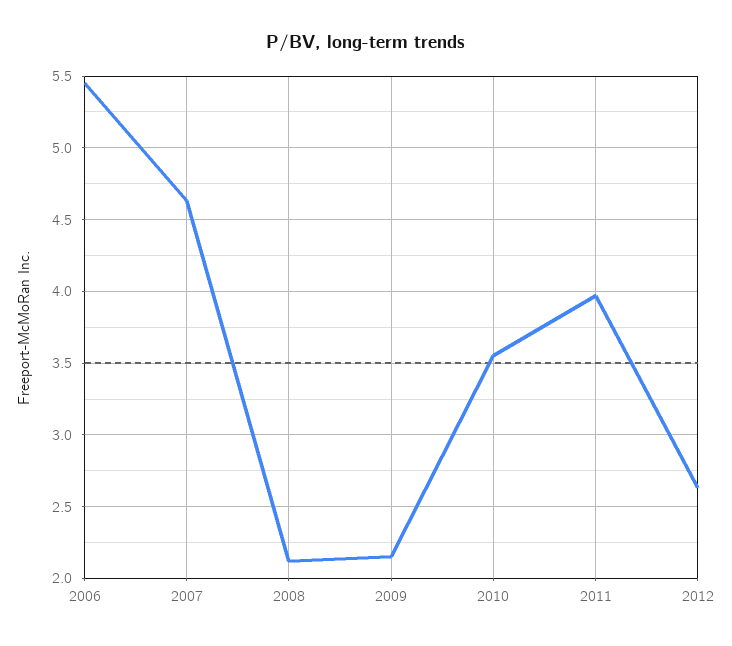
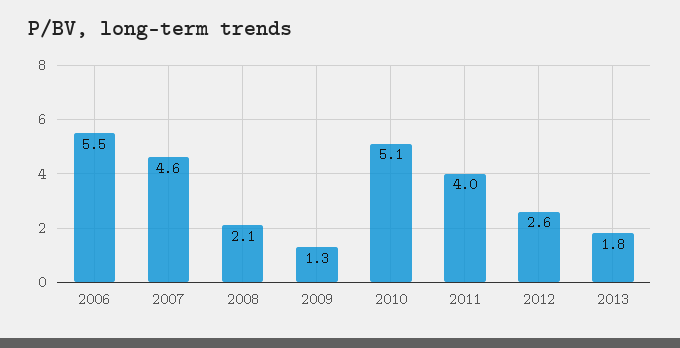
2009: 2.15 -> 1.3
2010: 3.55 -> 5.1
2013: none -> 1.8

